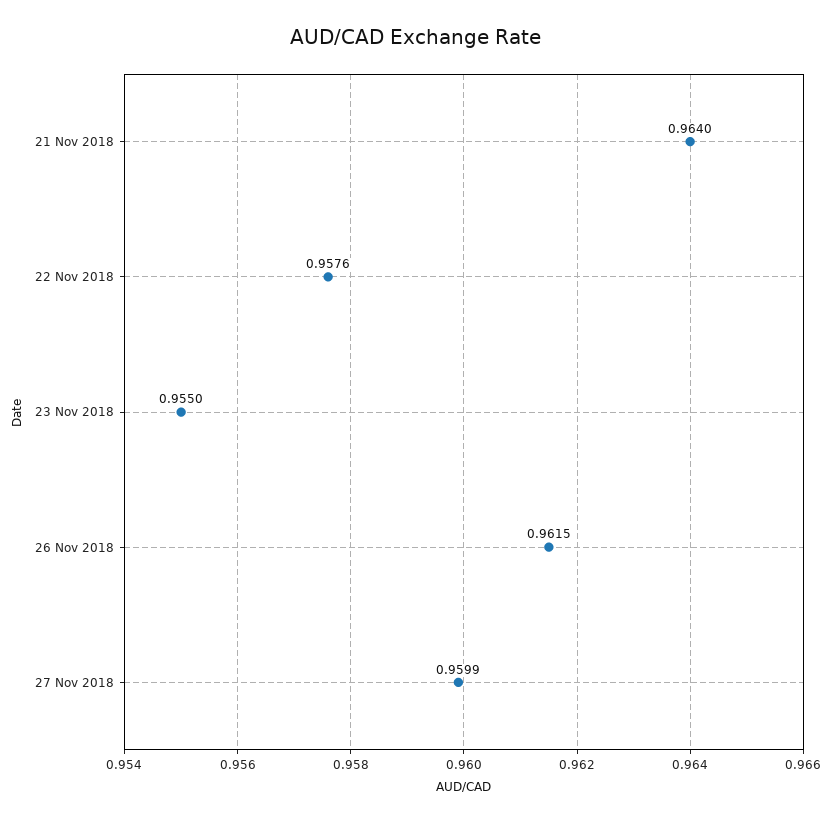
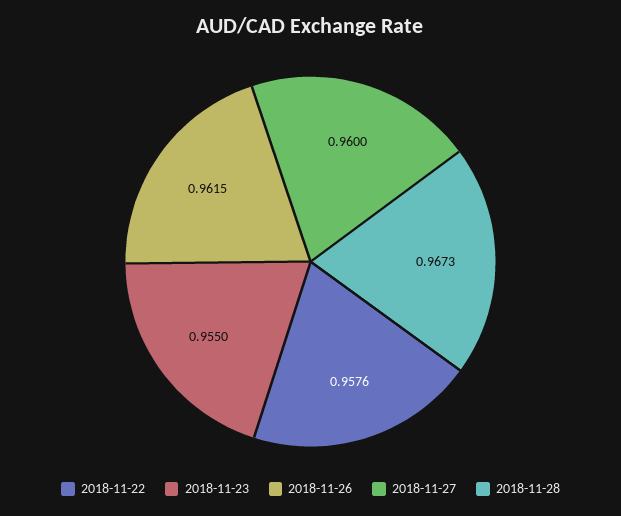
21 Nov 2018: 0.964 -> none
27 Nov 2018: 0.9599 -> 0.96
2018-11-28: none -> 0.9673

